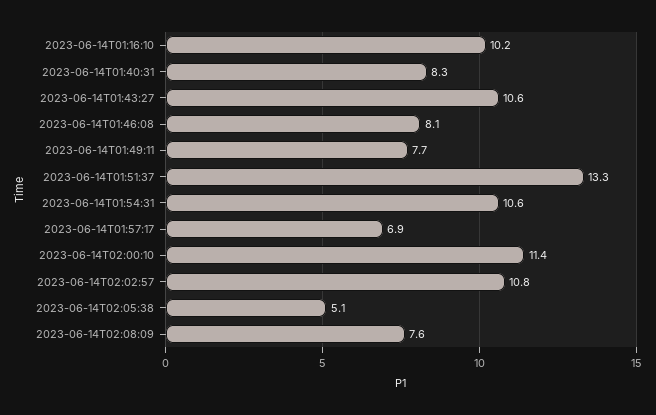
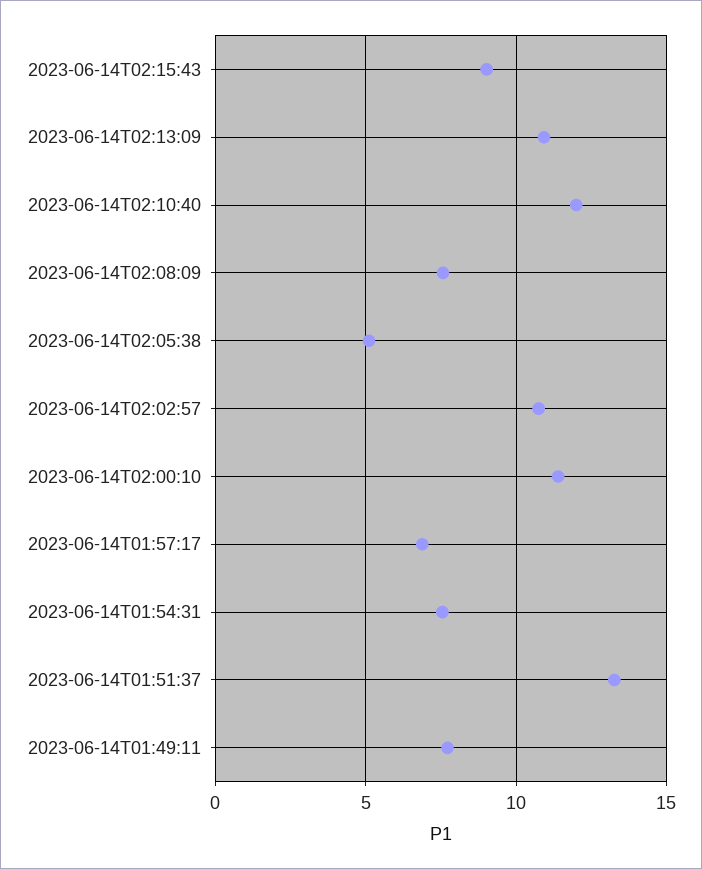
2023-06-14T01:16:10: 10.2 -> none
2023-06-14T01:40:31: 8.3 -> none
2023-06-14T01:43:27: 10.6 -> none
2023-06-14T01:46:08: 8.1 -> none
2023-06-14T01:54:31: 10.6 -> 7.5
2023-06-14T02:15:43: none -> 9
2023-06-14T02:13:09: none -> 11
2023-06-14T02:10:40: none -> 12

